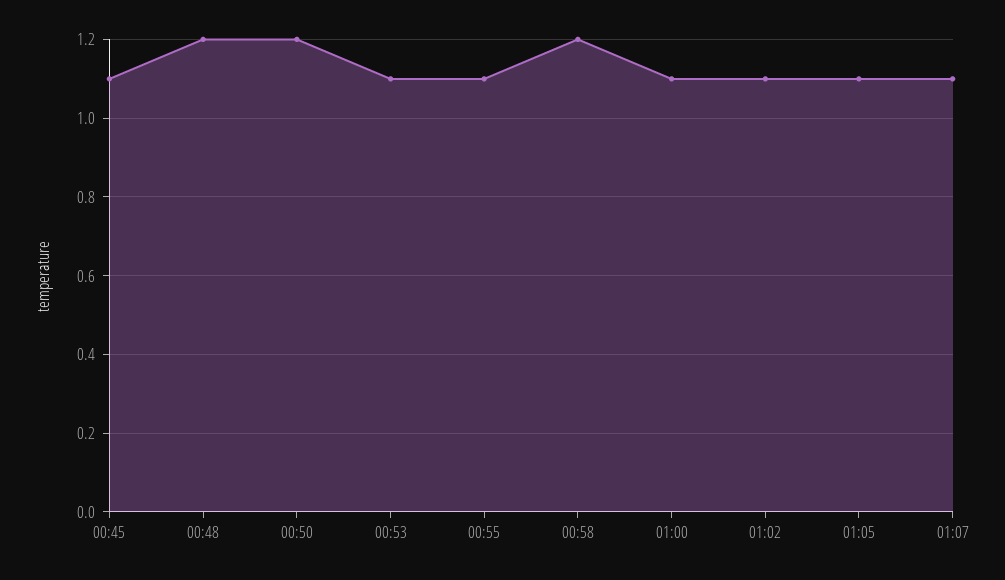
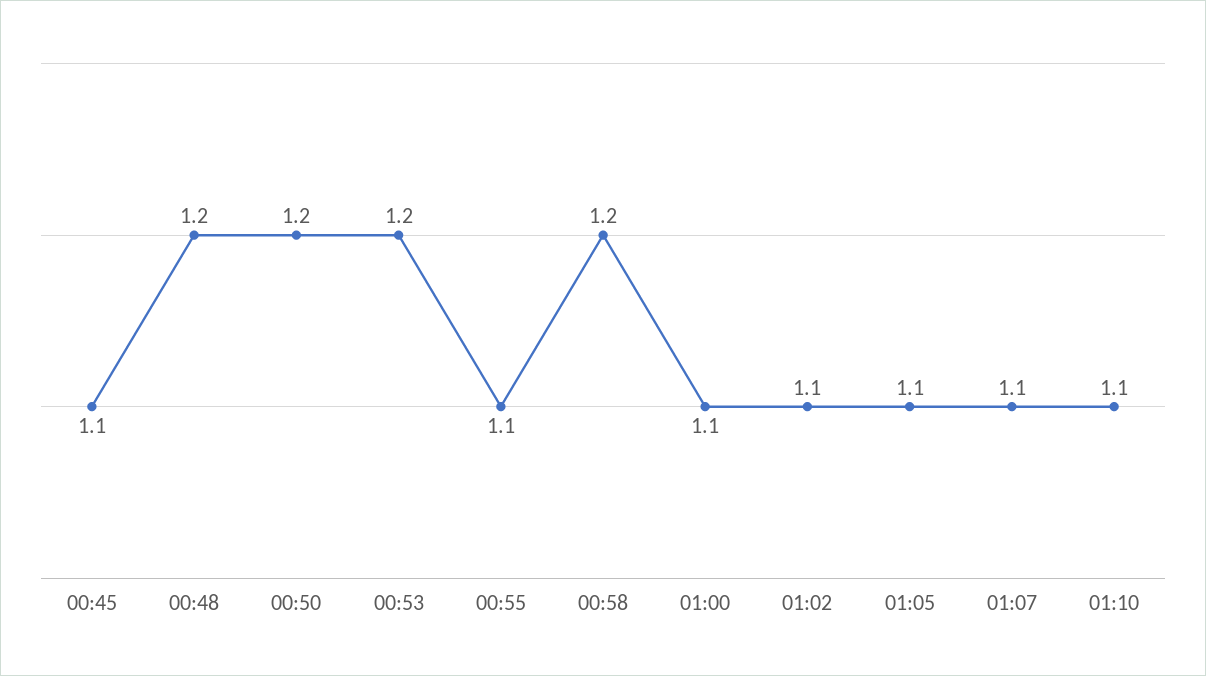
00:53: 1.1 -> 1.2
01:10: none -> 1.1

